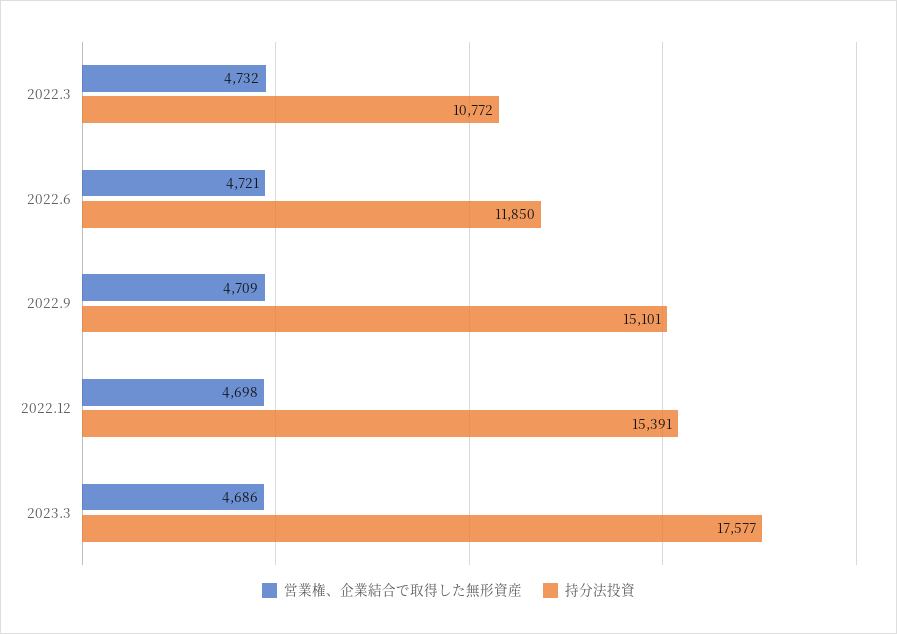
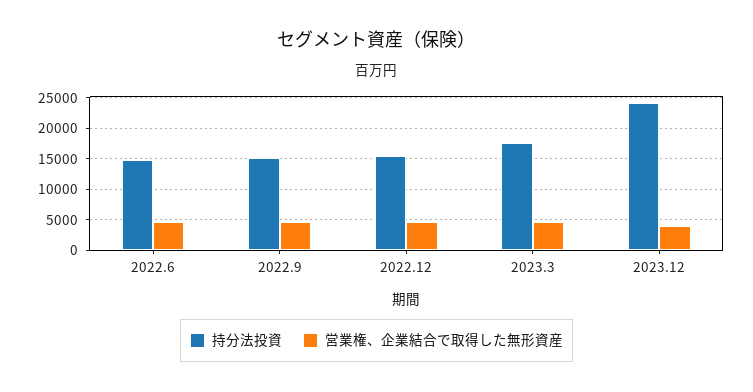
営業権、企業結合で取得した無形資産, 2022.3: 4732 -> none
持分法投資, 2022.3: 10772 -> none
持分法投資, 2022.6: 11850 -> 15000
持分法投資, 2023.12: none -> 24000
営業権、企業結合で取得した無形資産, 2023.12: none -> 4000

